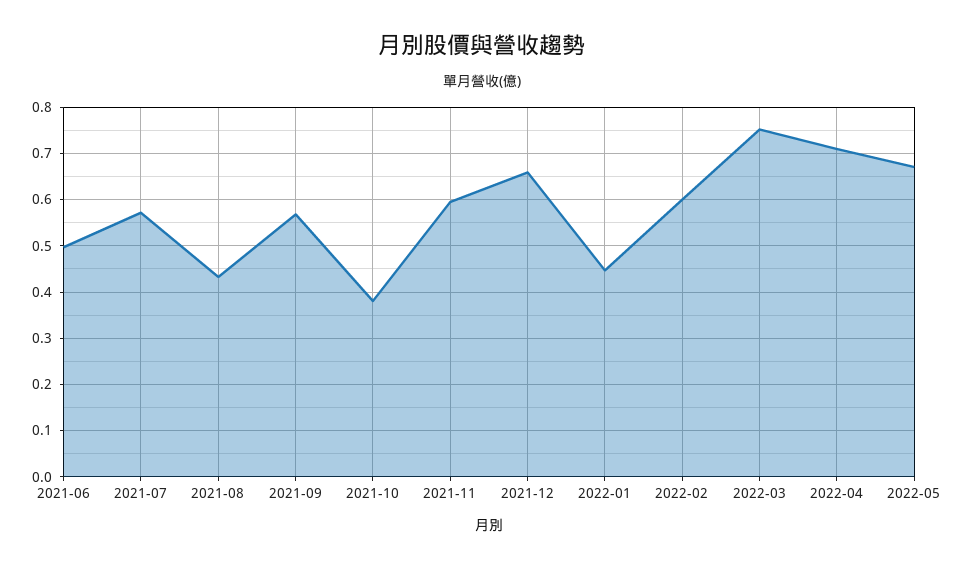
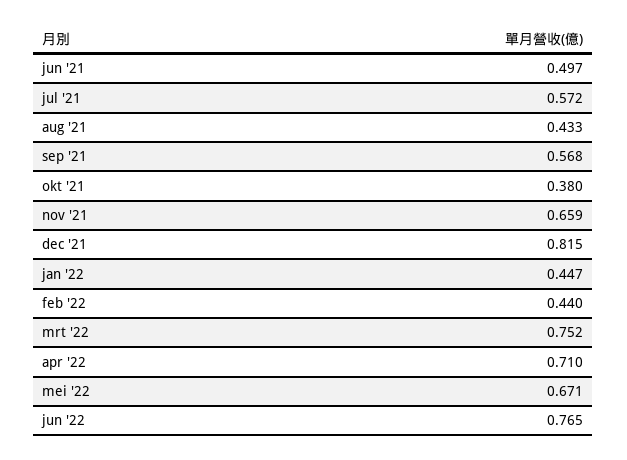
2021-11: 0.6 -> 0.659
2021-12: 0.66 -> 0.815
2022-02: 0.6 -> 0.44
jun '22: none -> 0.765

